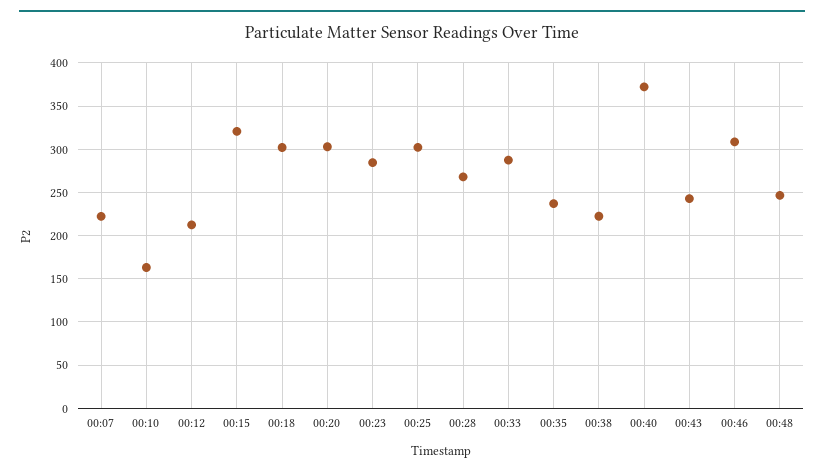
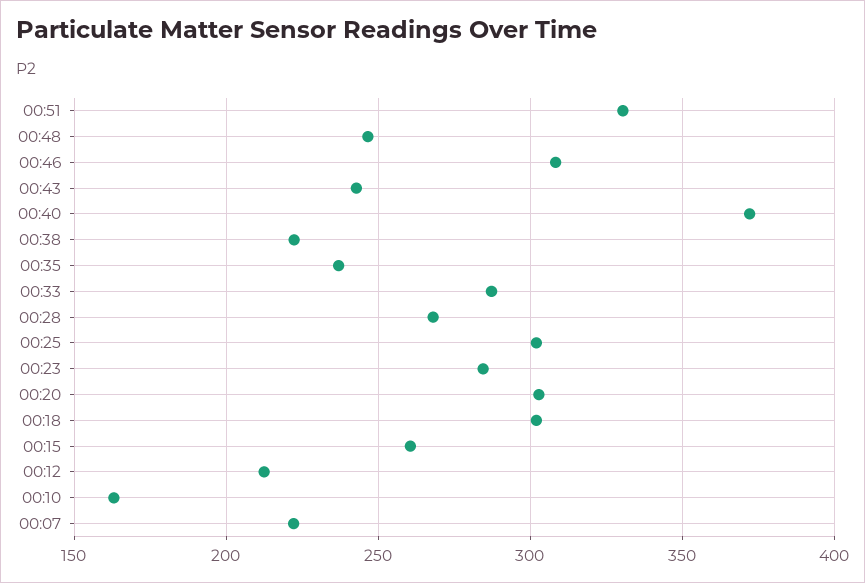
00:15: 320 -> 260
00:51: none -> 330

